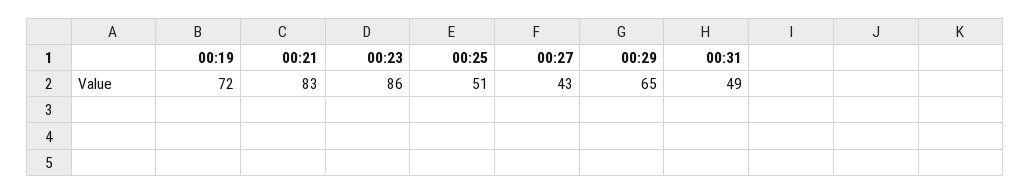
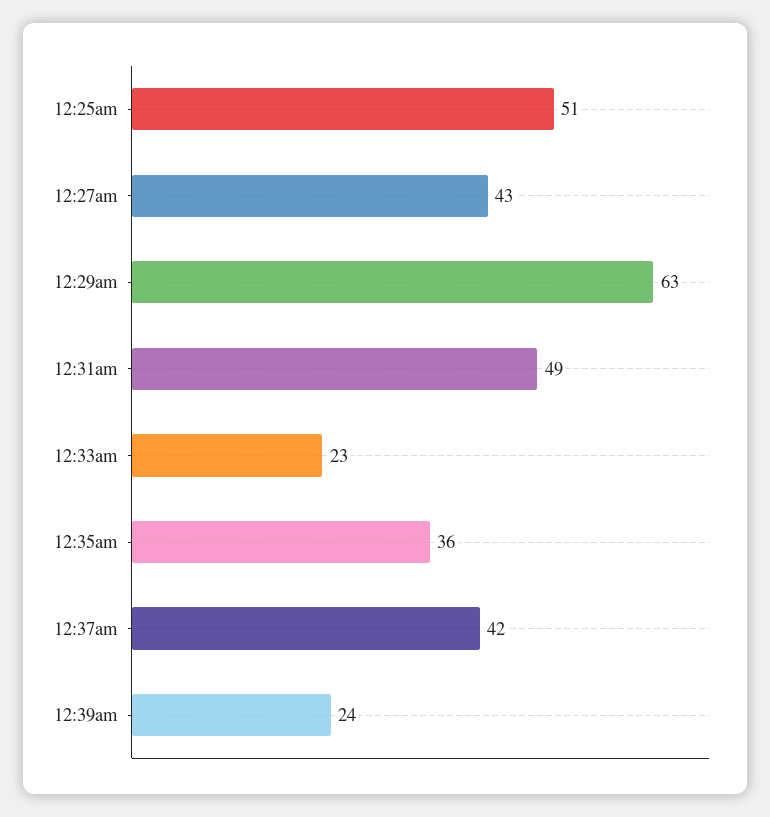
00:19: 72 -> none
00:21: 83 -> none
00:23: 86 -> none
00:29: 65 -> 63
12:33am: none -> 23
12:35am: none -> 36
12:37am: none -> 42
12:39am: none -> 24

